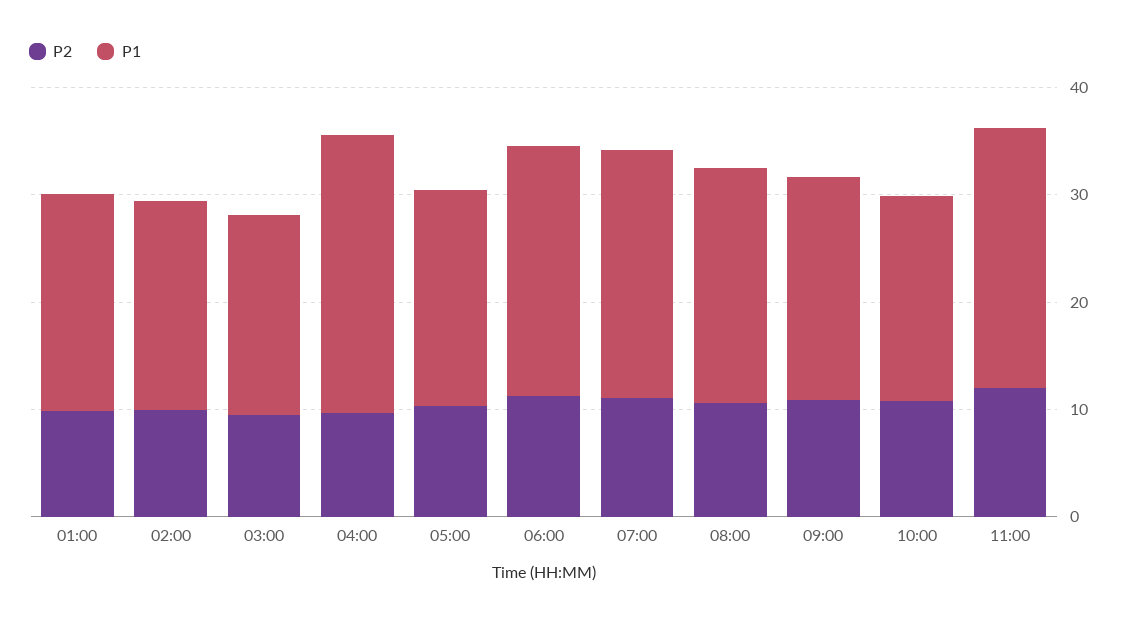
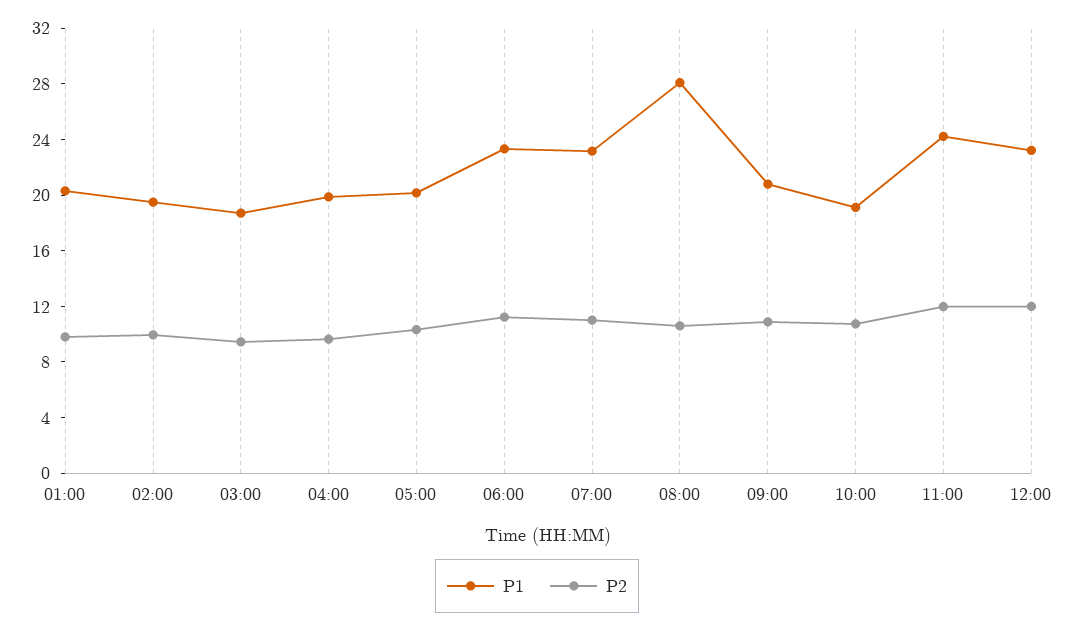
P1, 04:00: 26 -> 20
P1, 08:00: 22 -> 28
P1, 12:00: none -> 23
P2, 12:00: none -> 12

